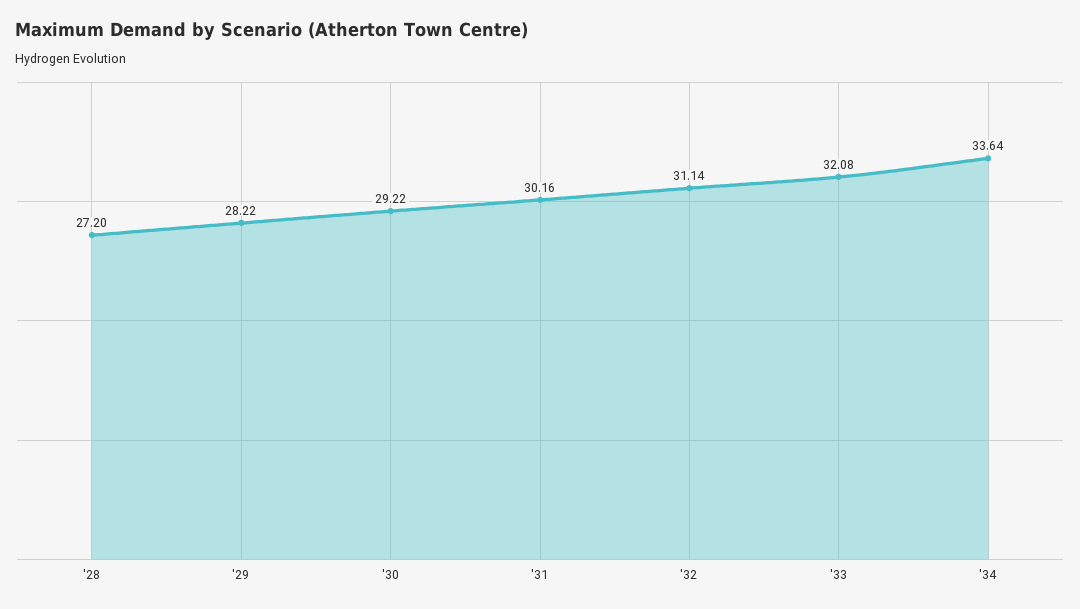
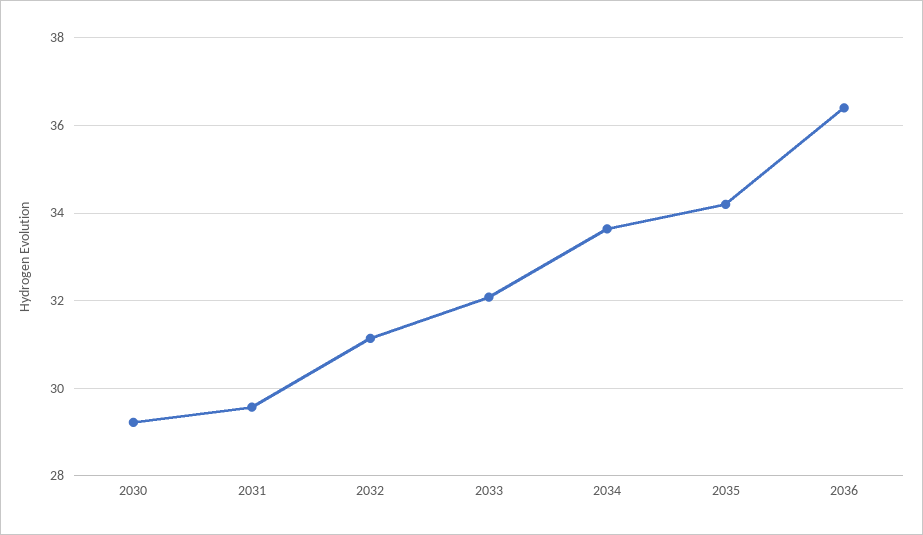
'28: 27.2 -> none
'29: 28.22 -> none
'31: 30.16 -> 29.6
2035: none -> 34.2
2036: none -> 36.4

